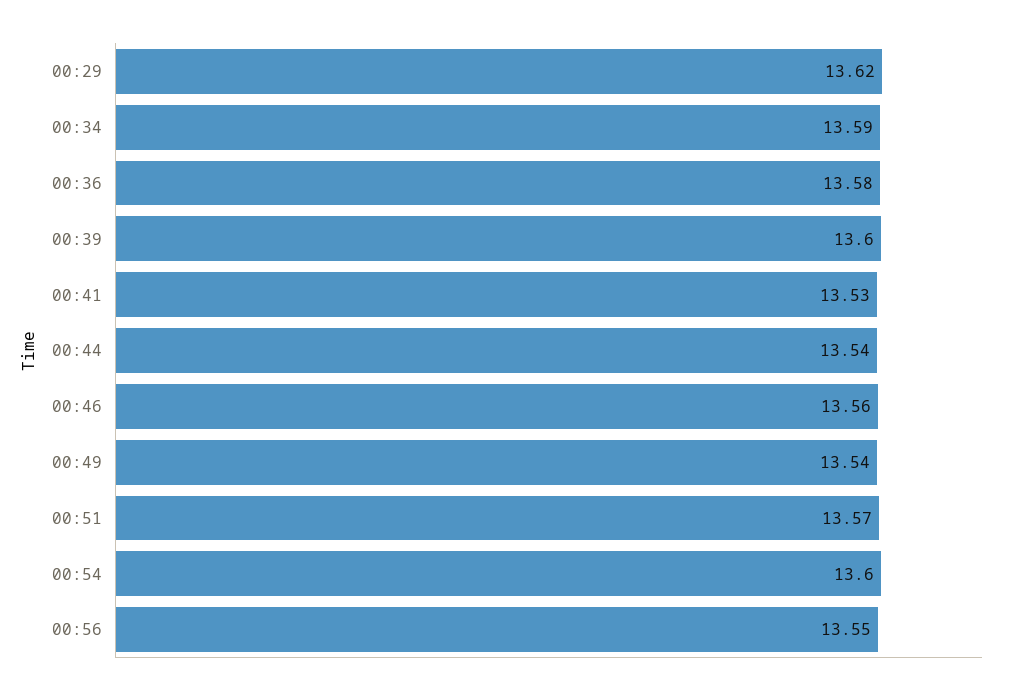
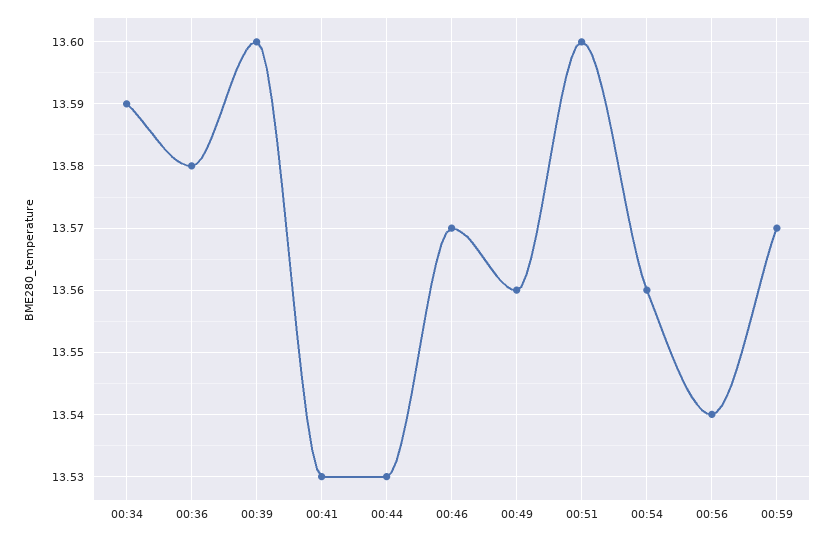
00:29: 13.62 -> none
00:44: 13.54 -> 13.53
00:46: 13.56 -> 13.57
00:49: 13.54 -> 13.56
00:51: 13.57 -> 13.6
00:54: 13.6 -> 13.56
00:56: 13.55 -> 13.54
00:59: none -> 13.57

